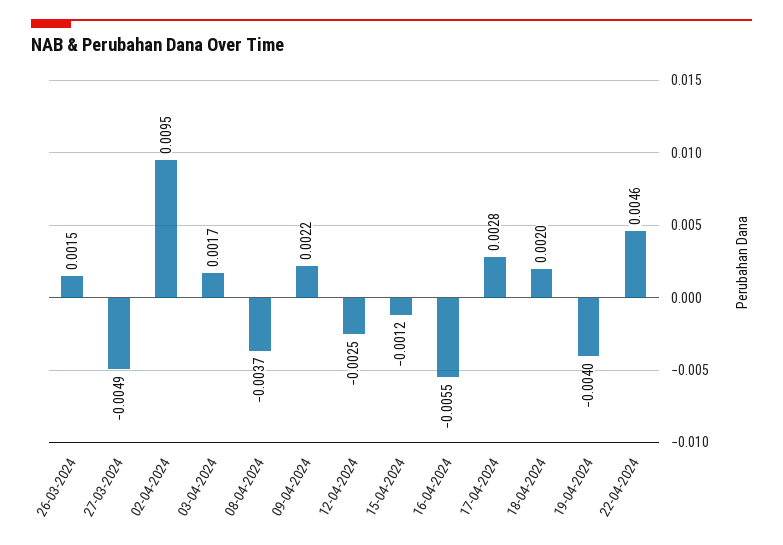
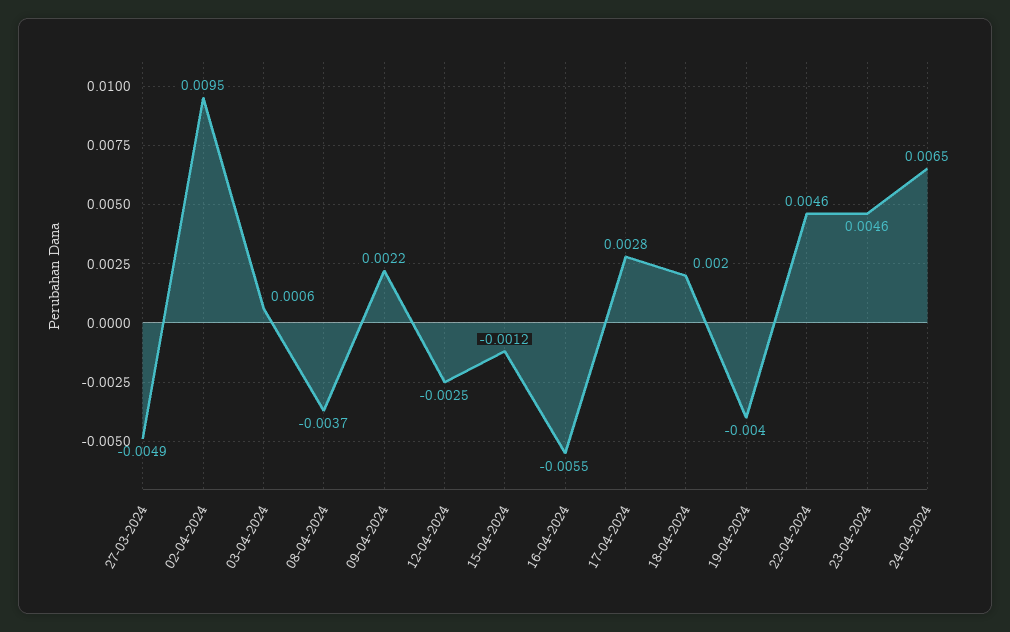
26-03-2024: 0.0015 -> none
03-04-2024: 0.0017 -> 0.0006
23-04-2024: none -> 0.0046
24-04-2024: none -> 0.0065

